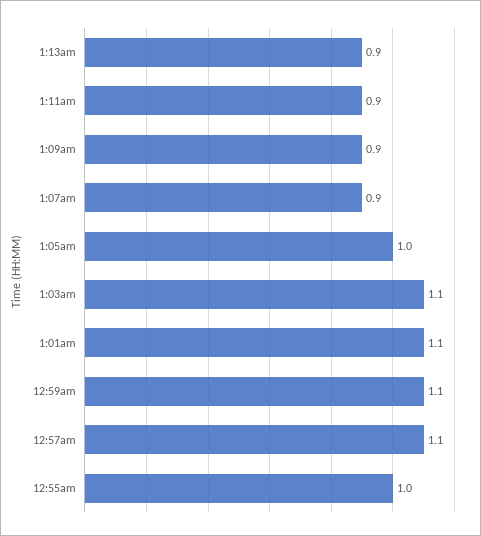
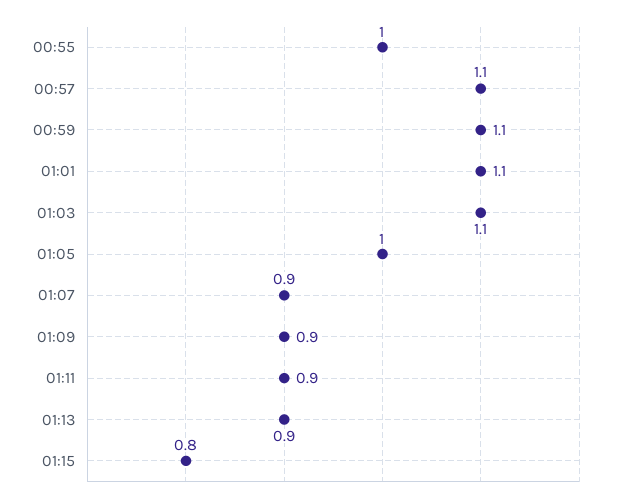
01:15: none -> 0.8

